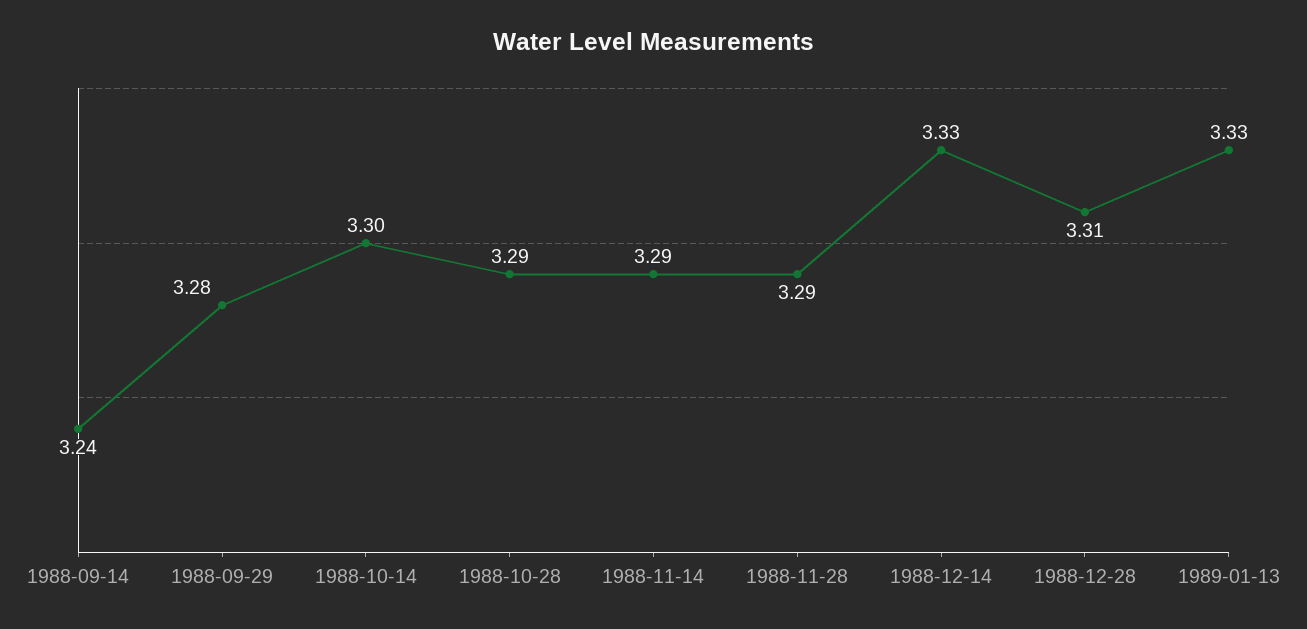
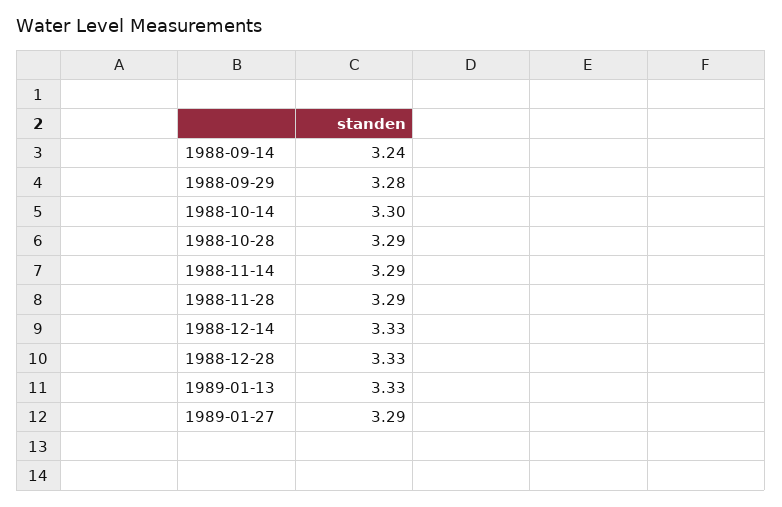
1988-12-28: 3.31 -> 3.33
1989-01-27: none -> 3.29

